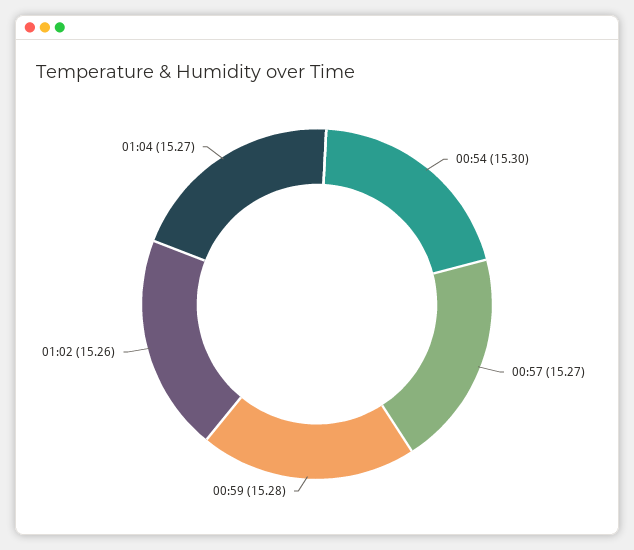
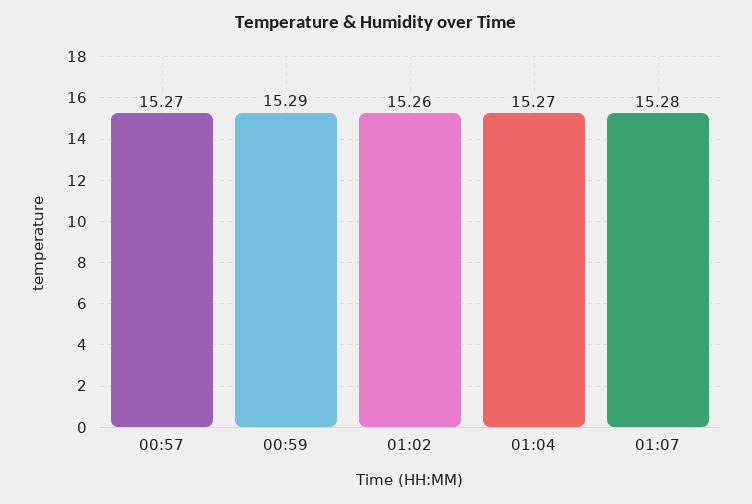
00:54: 15.3 -> none
00:59: 15.28 -> 15.29
01:07: none -> 15.28

